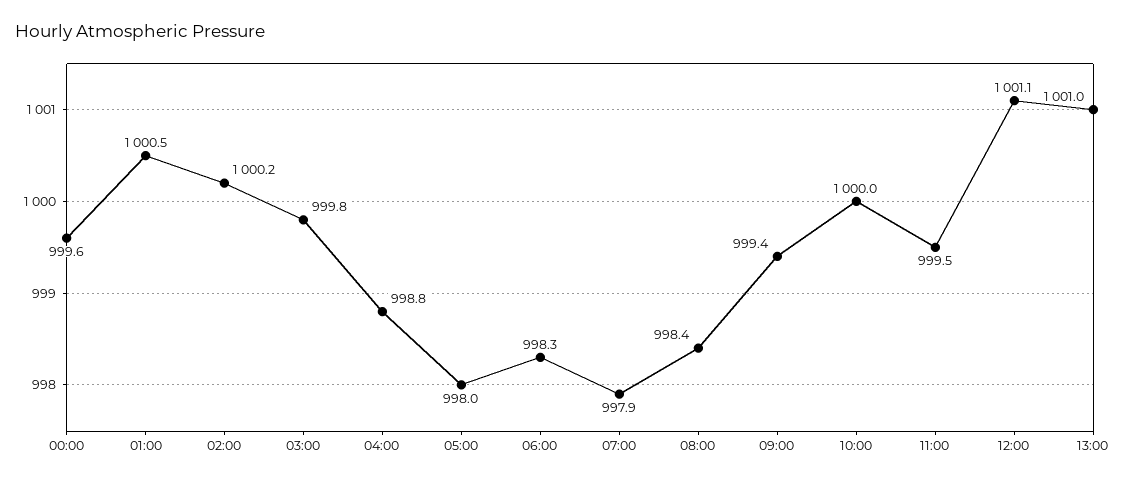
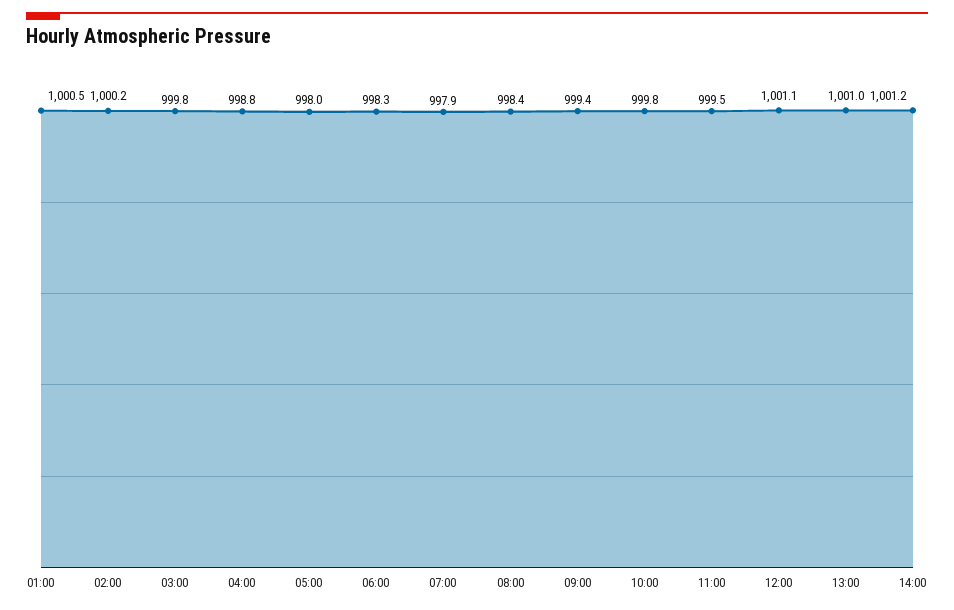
00:00: 999.6 -> none
10:00: 1000 -> 999.8
14:00: none -> 1001.2

